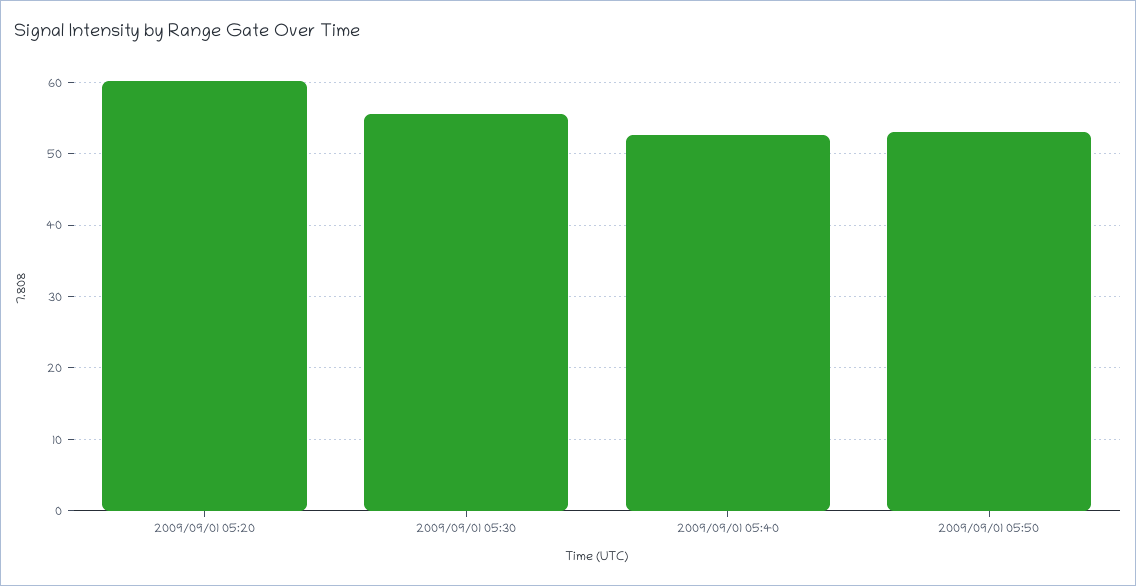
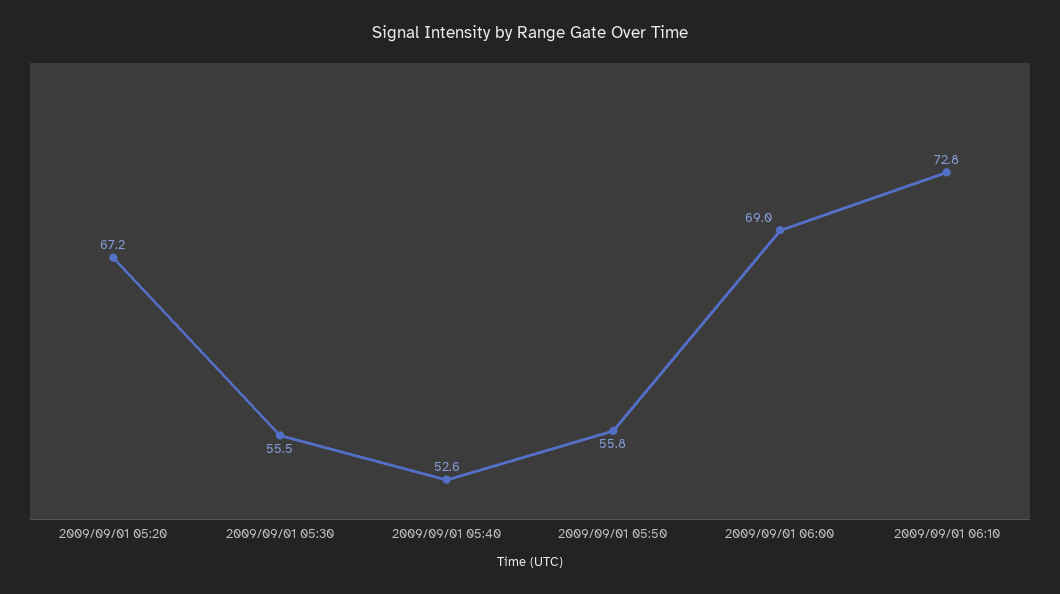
2009/09/01 05:20: 60 -> 67.2
2009/09/01 05:50: 53 -> 55.8
2009/09/01 06:00: none -> 69
2009/09/01 06:10: none -> 72.8

